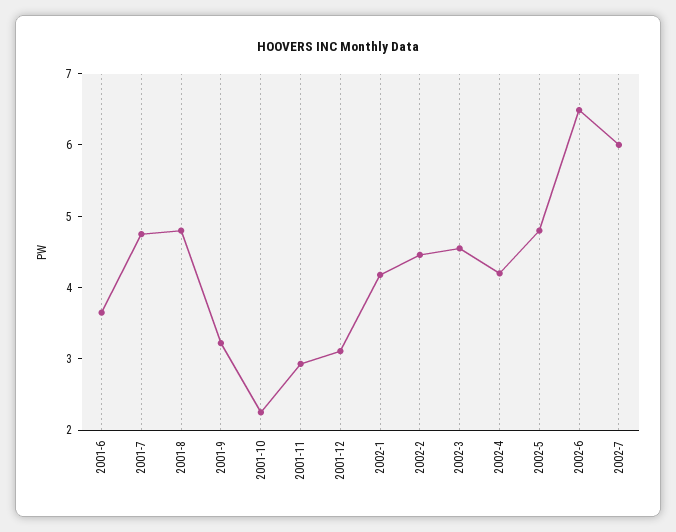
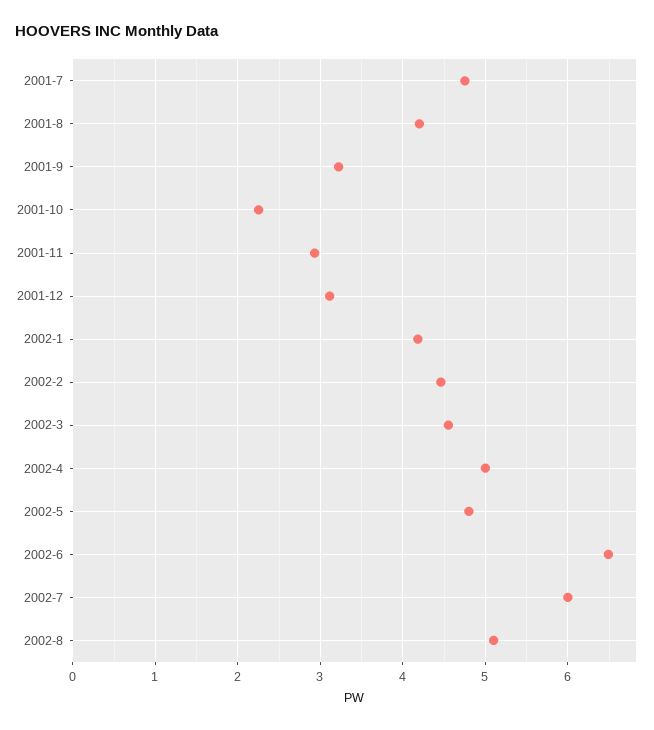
2001-6: 3.6 -> none
2001-8: 4.8 -> 4.2
2002-4: 4.2 -> 5
2002-8: none -> 5.1

